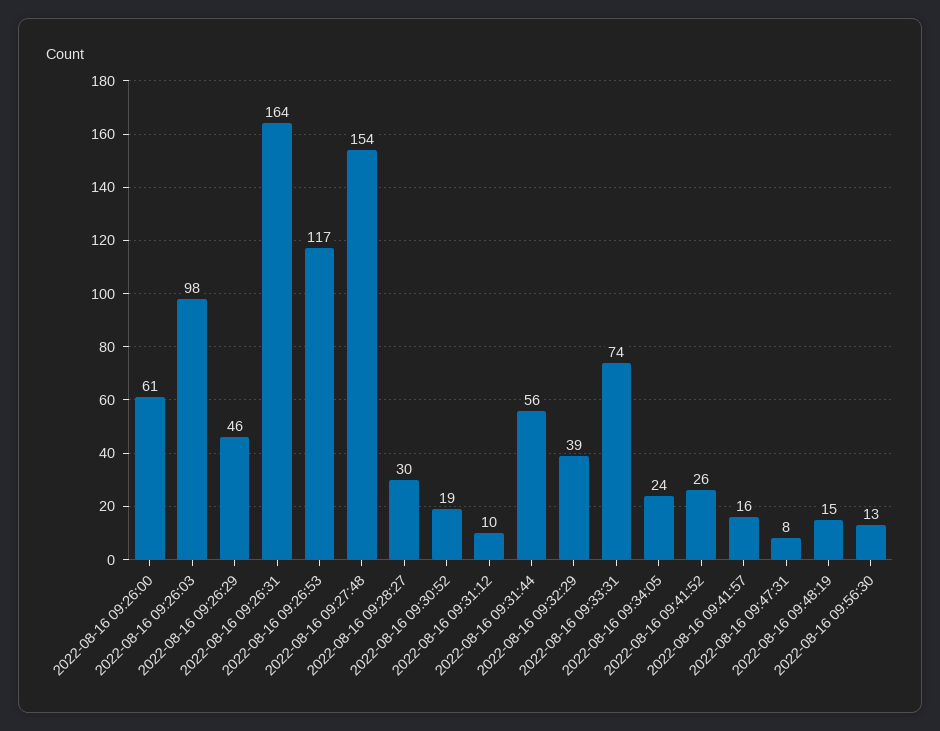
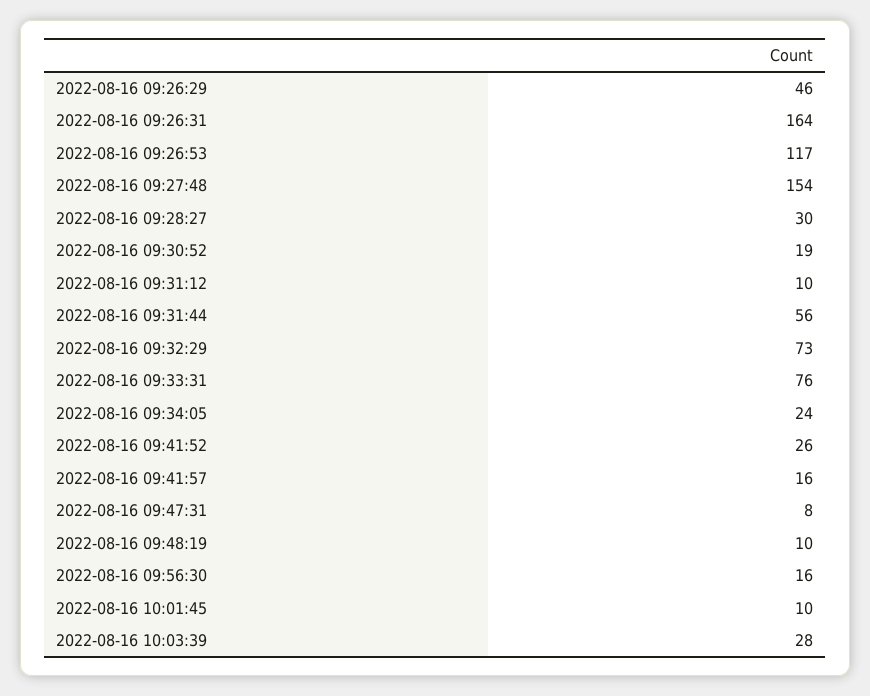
2022-08-16 09:26:00: 61 -> none
2022-08-16 09:26:03: 98 -> none
2022-08-16 09:32:29: 39 -> 73
2022-08-16 09:33:31: 74 -> 76
2022-08-16 09:48:19: 15 -> 10
2022-08-16 09:56:30: 13 -> 16
2022-08-16 10:01:45: none -> 10
2022-08-16 10:03:39: none -> 28

